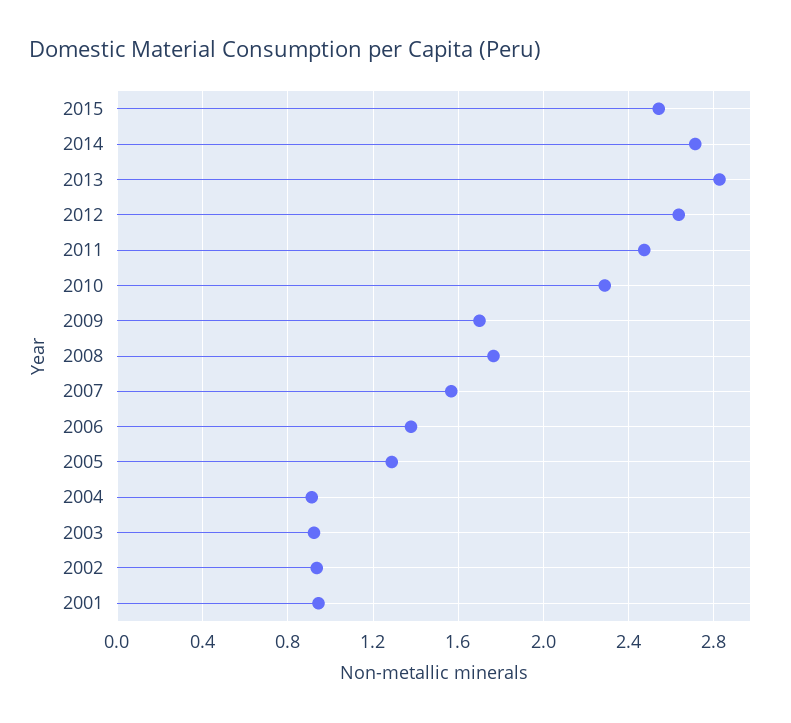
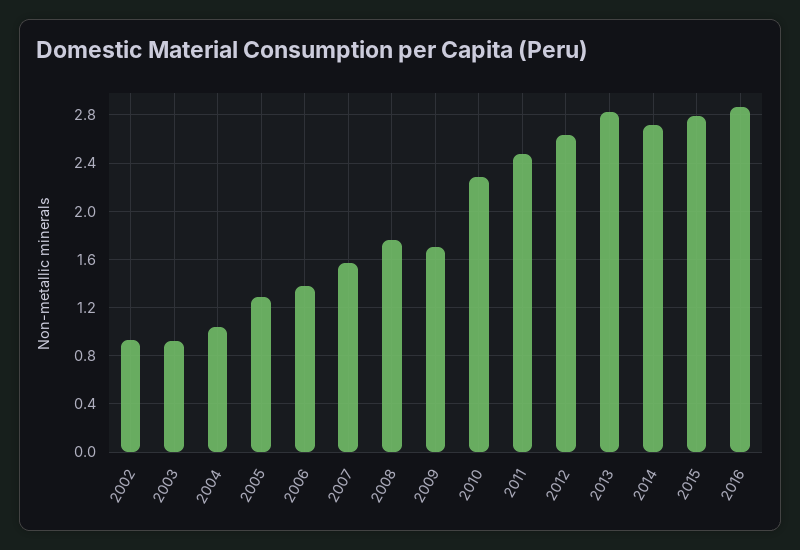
2015: 2.55 -> 2.8
2004: 0.9 -> 1.05
2001: 0.95 -> none
2016: none -> 2.85

